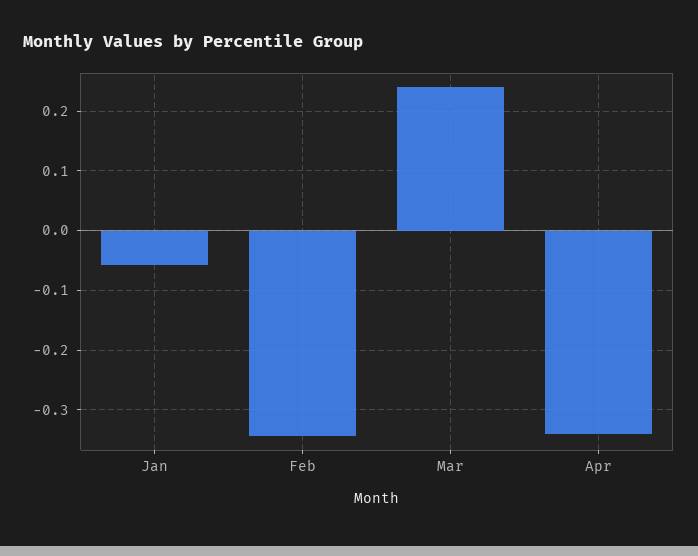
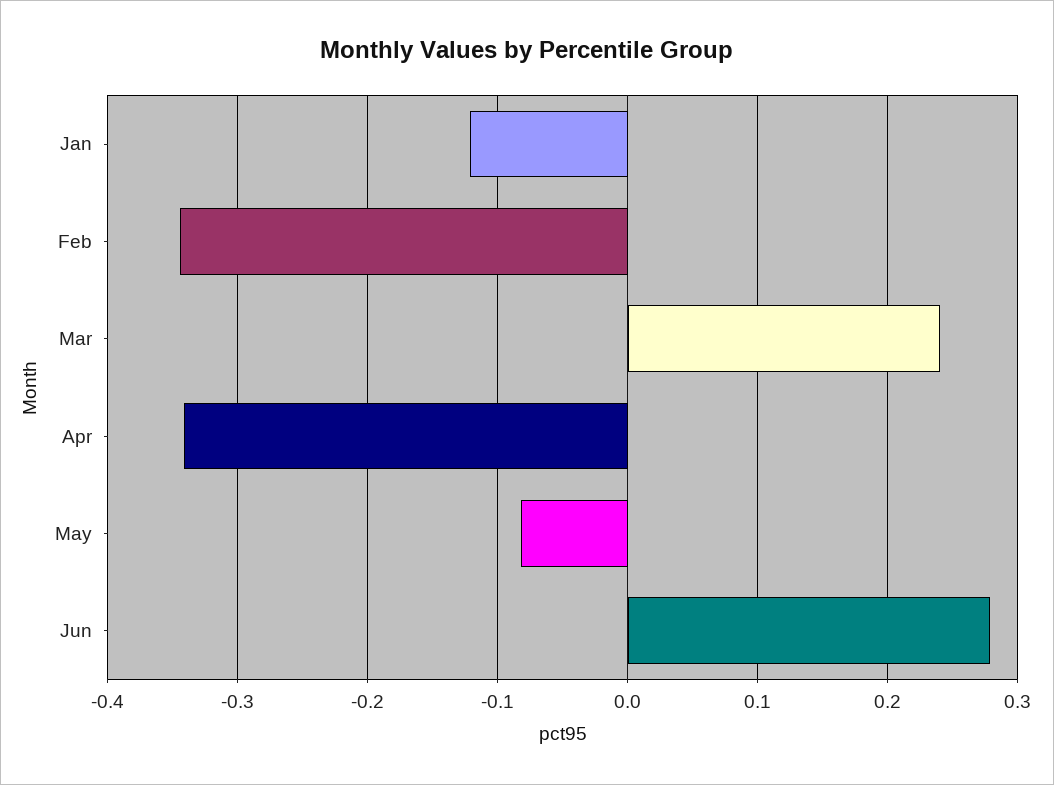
Jan: -0.06 -> -0.12
May: none -> -0.08
Jun: none -> 0.28

